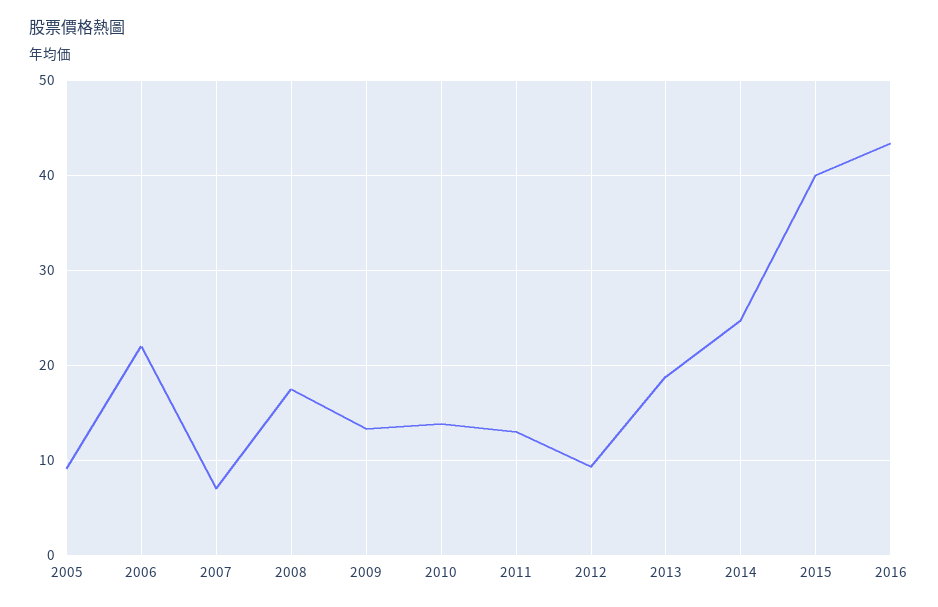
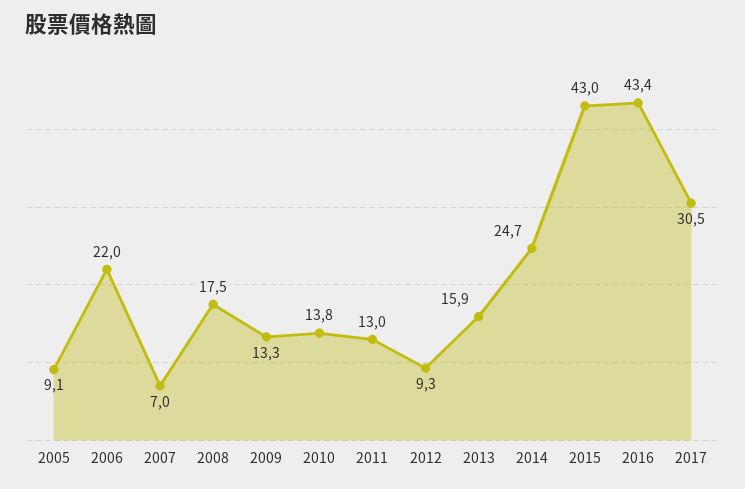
2013: 19 -> 15.9
2015: 40 -> 43
2017: none -> 30.5

